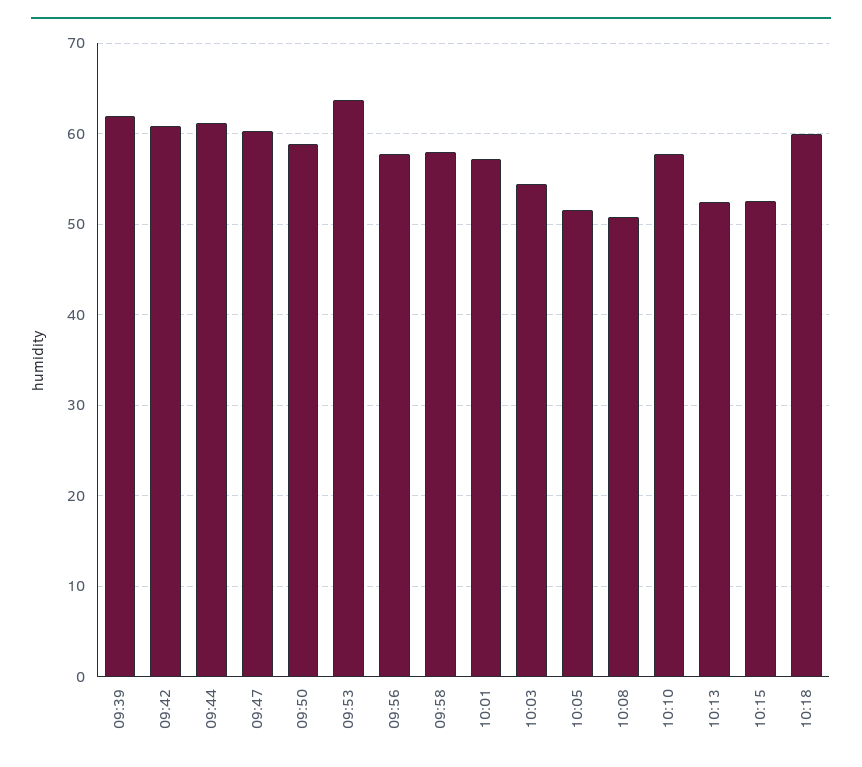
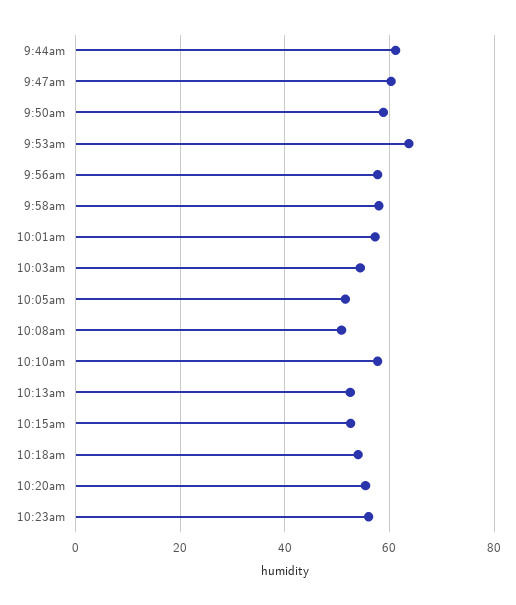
09:39: 62 -> none
09:42: 61 -> none
10:18: 60 -> 54
10:20am: none -> 56
10:23am: none -> 56

